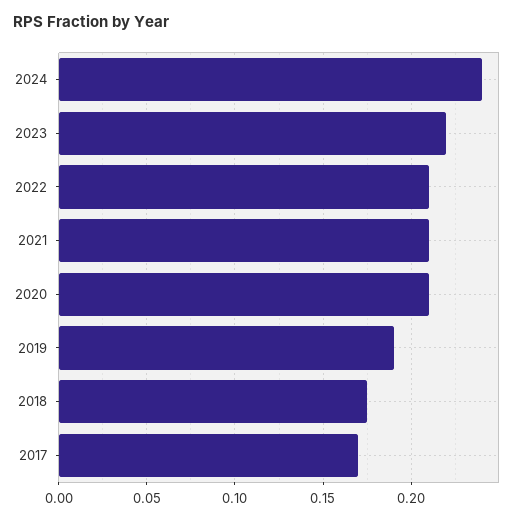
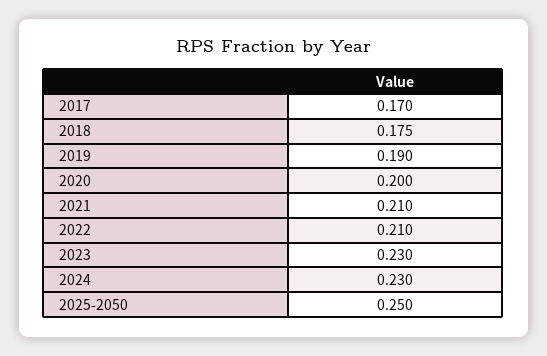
2024: 0.24 -> 0.23
2023: 0.22 -> 0.23
2020: 0.21 -> 0.2
2025-2050: none -> 0.25

